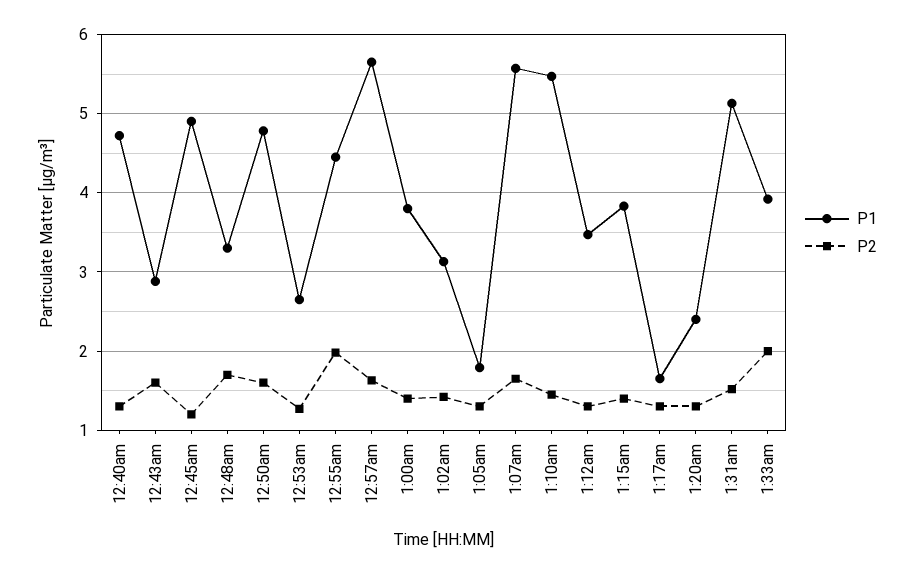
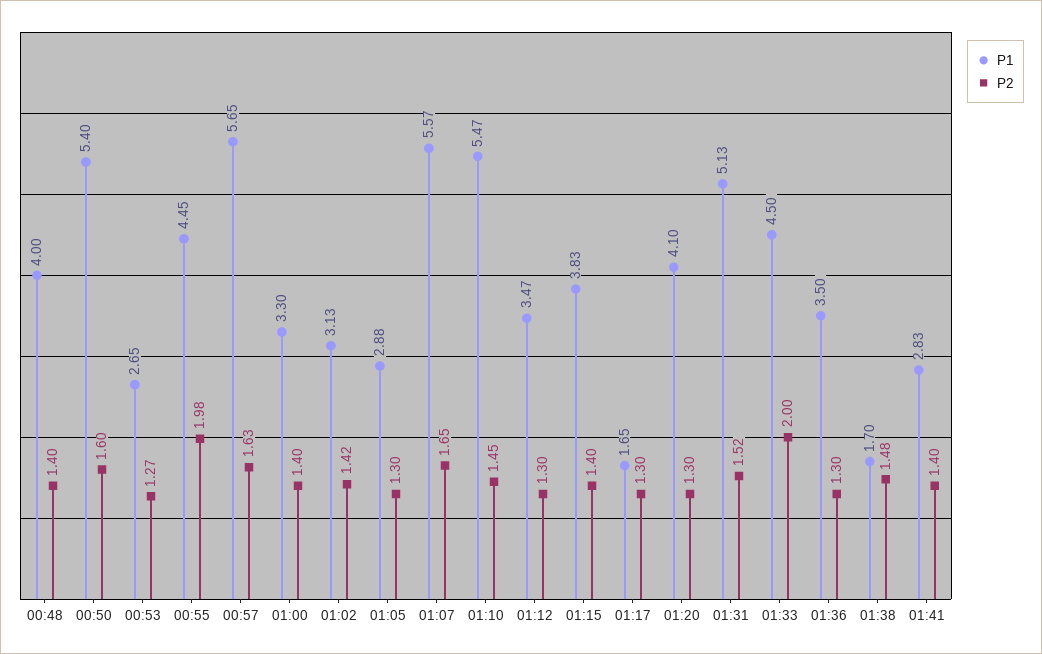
P1, 12:40am: 4.7 -> none
P2, 12:40am: 1.3 -> none
P1, 12:43am: 2.9 -> none
P2, 12:43am: 1.6 -> none
P1, 12:45am: 4.9 -> none
P2, 12:45am: 1.2 -> none
P1, 12:48am: 3.3 -> 4
P2, 12:48am: 1.7 -> 1.4
P1, 12:50am: 4.8 -> 5.4
P1, 1:00am: 3.8 -> 3.3
P1, 1:05am: 1.8 -> 2.88
P1, 1:20am: 2.4 -> 4.1
P1, 1:33am: 3.9 -> 4.5
P1, 01:36: none -> 3.5
P2, 01:36: none -> 1.3
P1, 01:38: none -> 1.7
P2, 01:38: none -> 1.48
P1, 01:41: none -> 2.83
P2, 01:41: none -> 1.4

